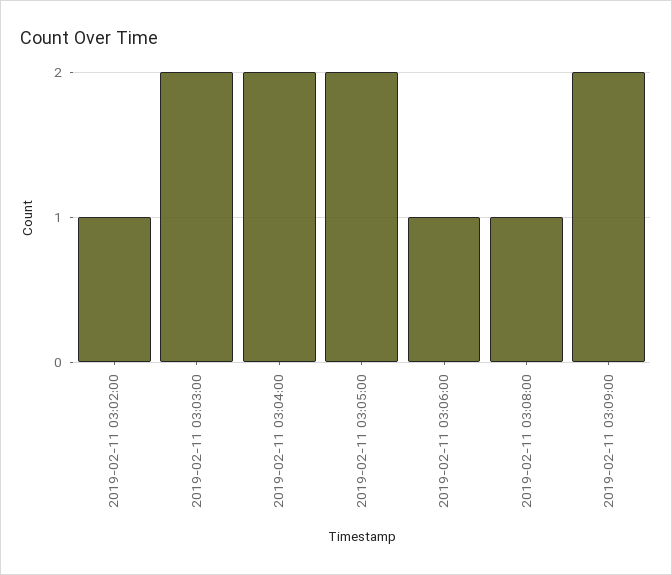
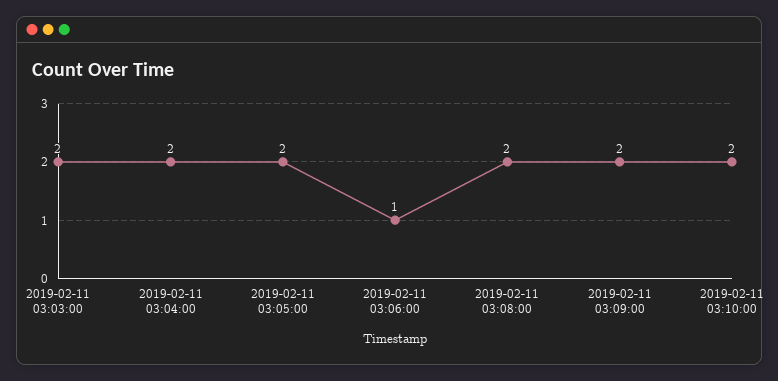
2019-02-11 03:02:00: 1 -> none
2019-02-11 03:08:00: 1 -> 2
2019-02-11 03:10:00: none -> 2

